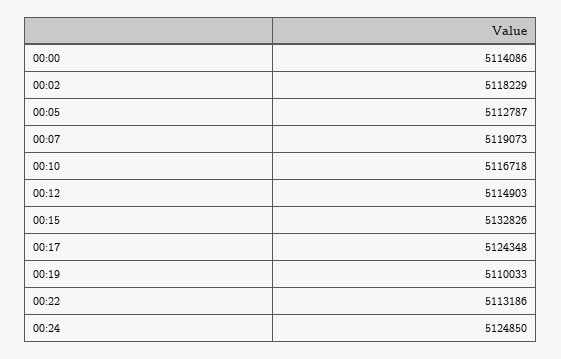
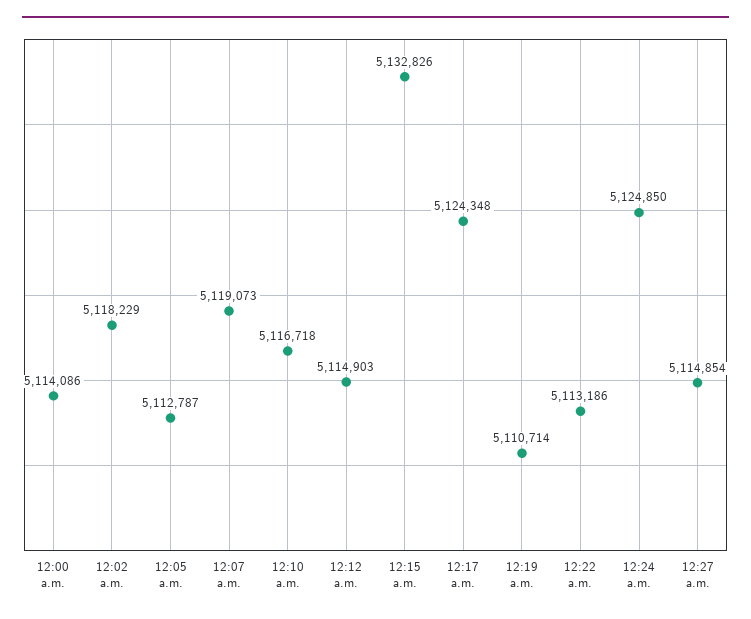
00:19: 5110033 -> 5110714
12:27 a.m.: none -> 5114854

